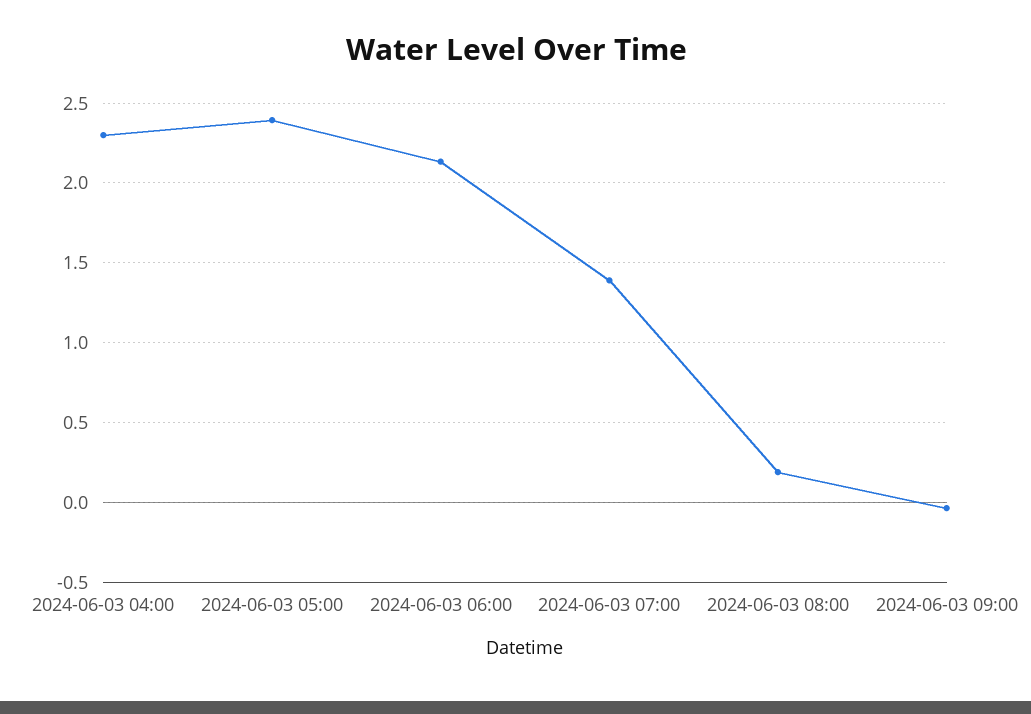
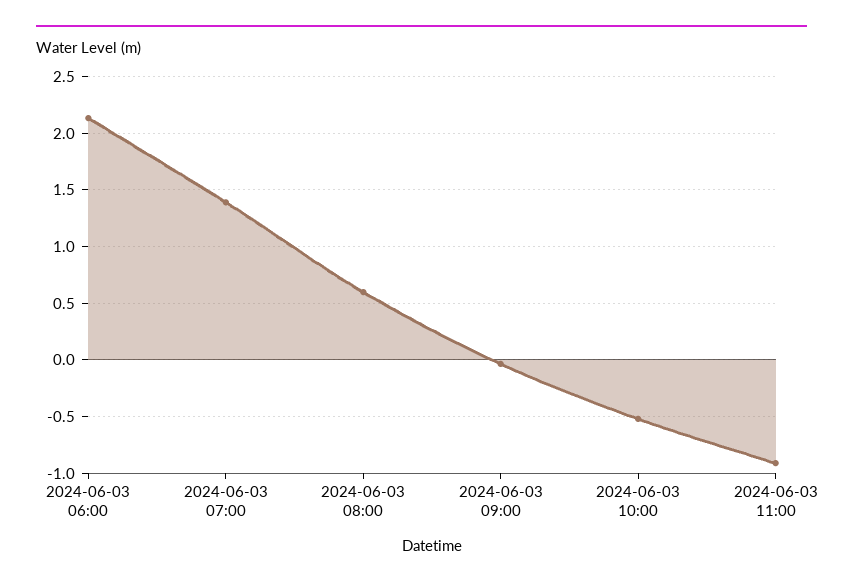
2024-06-03 04:00: 2.3 -> none
2024-06-03 05:00: 2.4 -> none
2024-06-03 08:00: 0.2 -> 0.6
2024-06-03 10:00: none -> -0.5
2024-06-03 11:00: none -> -0.9

